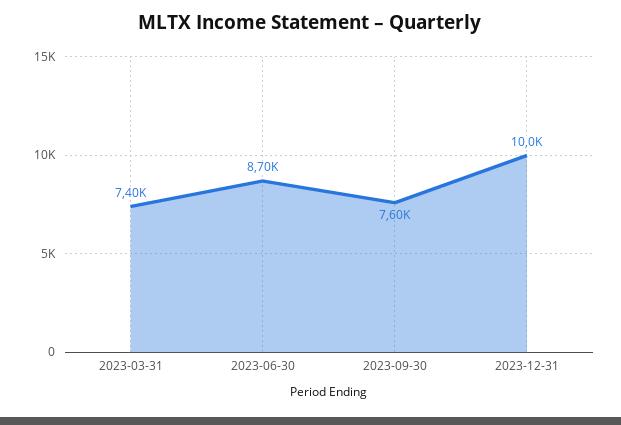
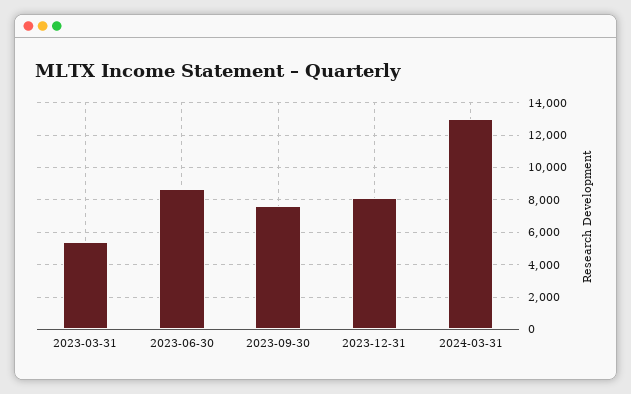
2023-03-31: 7400 -> 5500
2023-12-31: 10000 -> 8000
2024-03-31: none -> 13000

